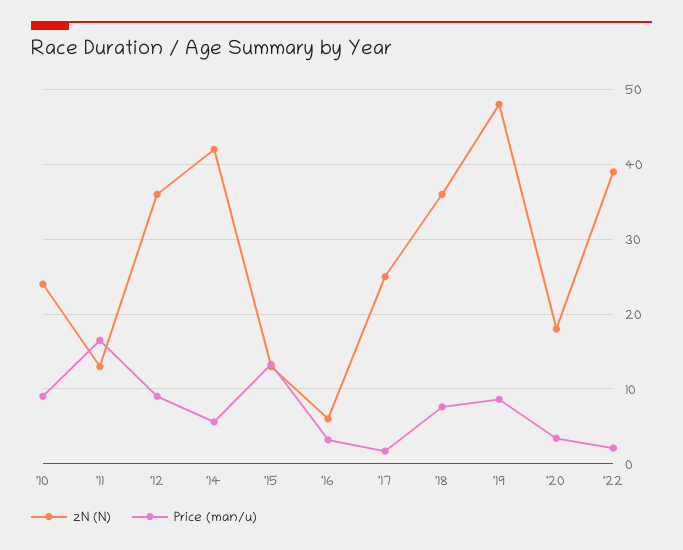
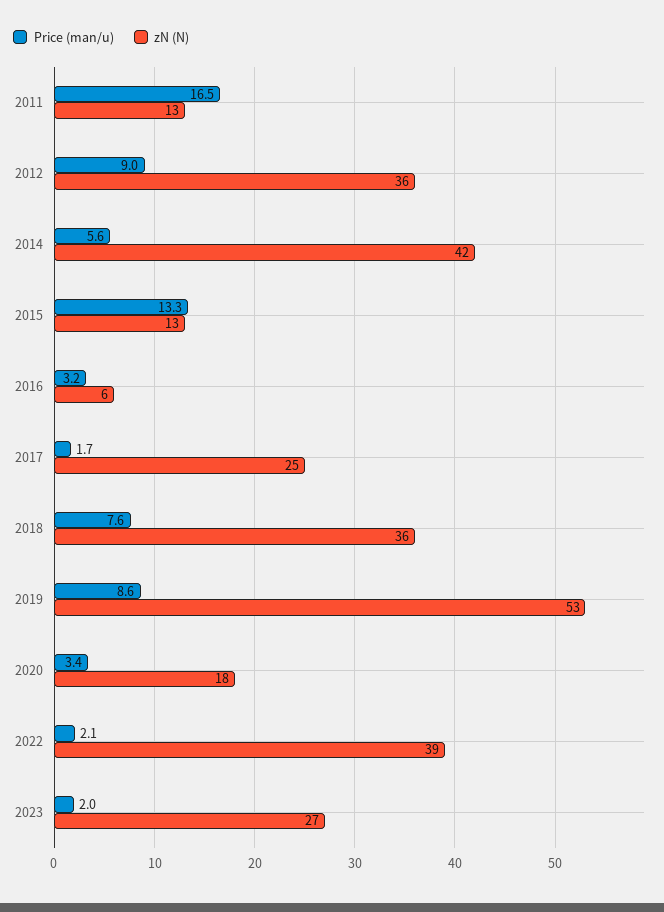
zN (N), '10: 24 -> none
Price (man/u), '10: 9 -> none
zN (N), '19: 48 -> 53
Price (man/u), 2023: none -> 2
zN (N), 2023: none -> 27

